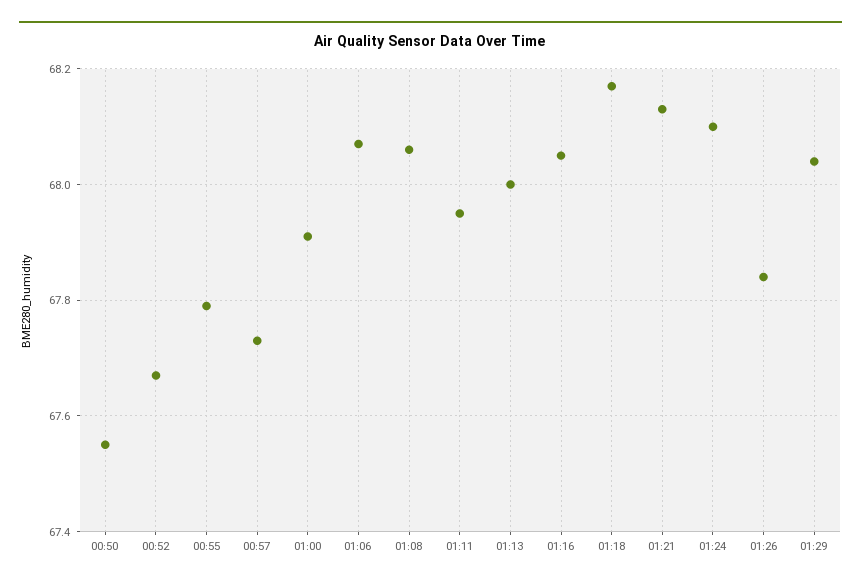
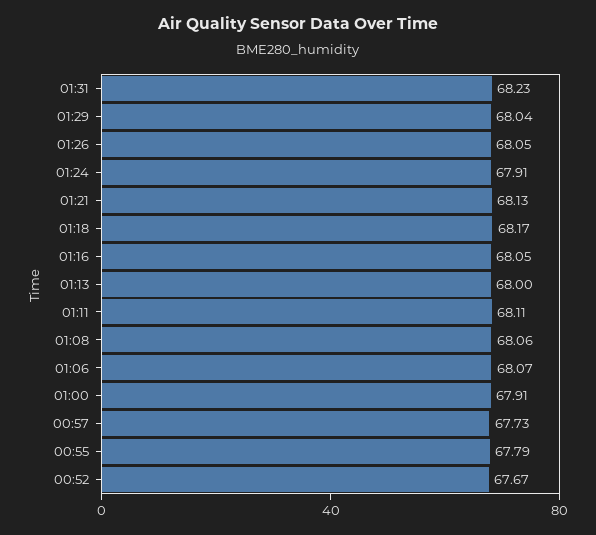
00:50: 67.55 -> none
01:11: 67.95 -> 68.11
01:24: 68.1 -> 67.91
01:26: 67.85 -> 68.05
01:31: none -> 68.23

